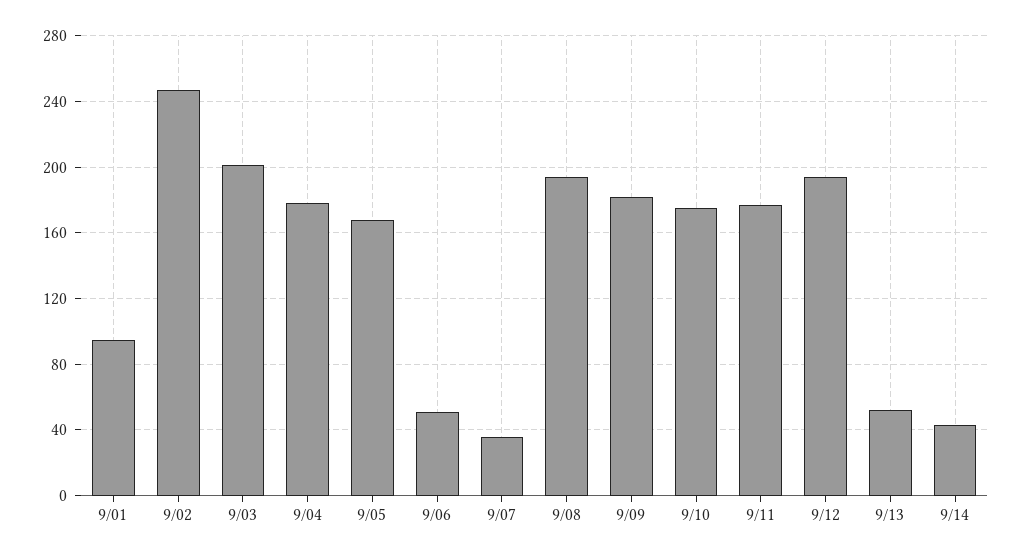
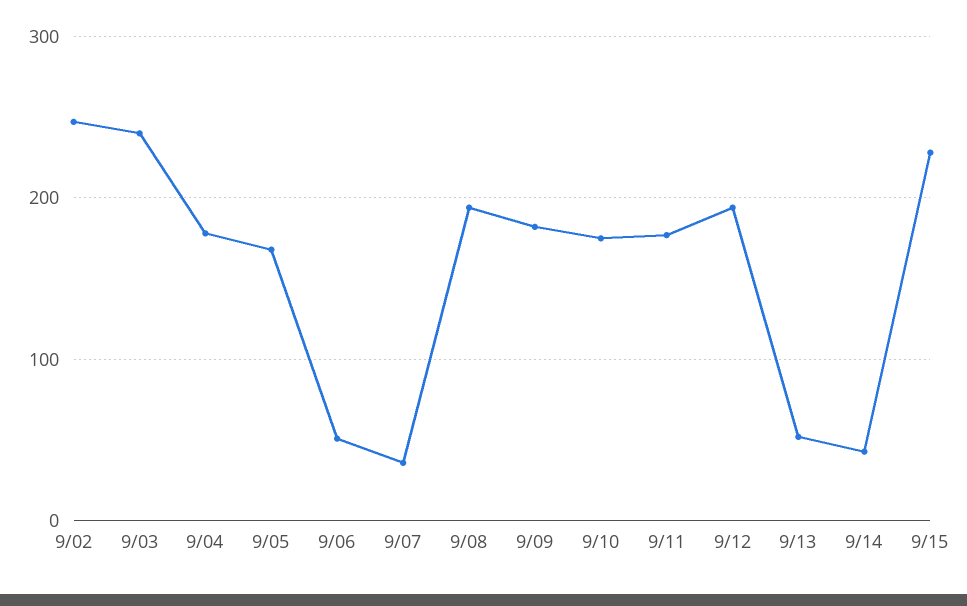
9/01: 95 -> none
9/03: 200 -> 240
9/15: none -> 230

